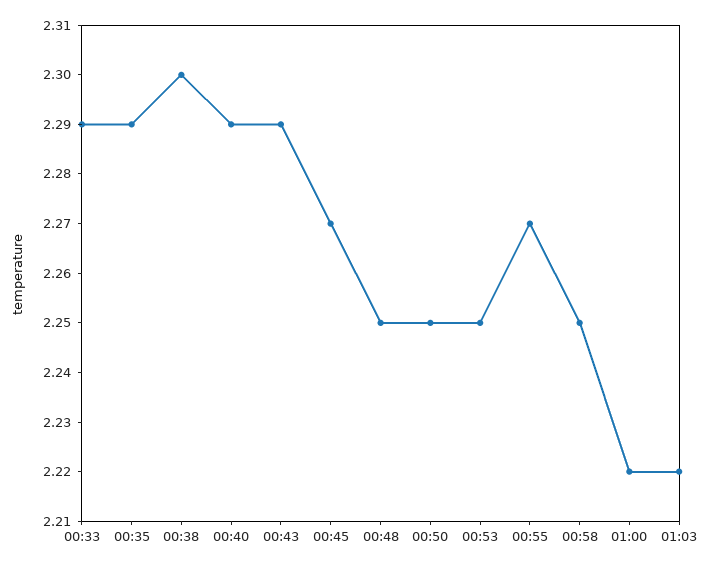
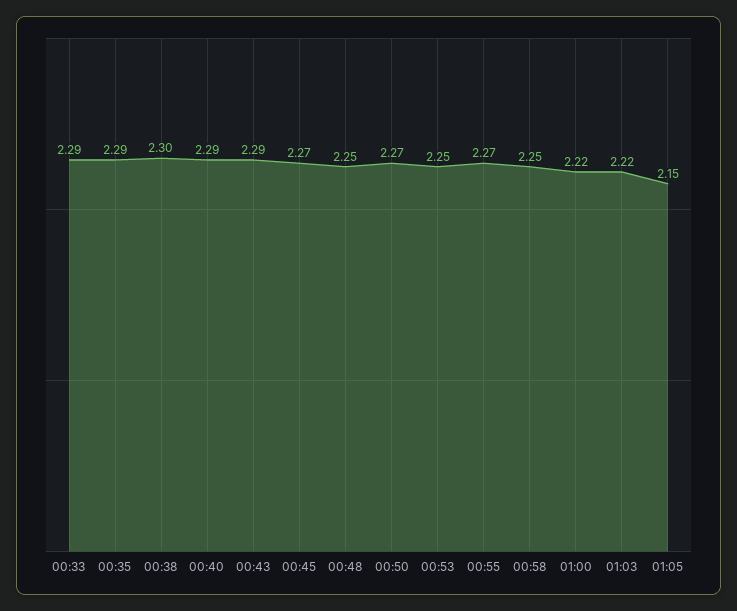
00:50: 2.25 -> 2.27
01:05: none -> 2.15

